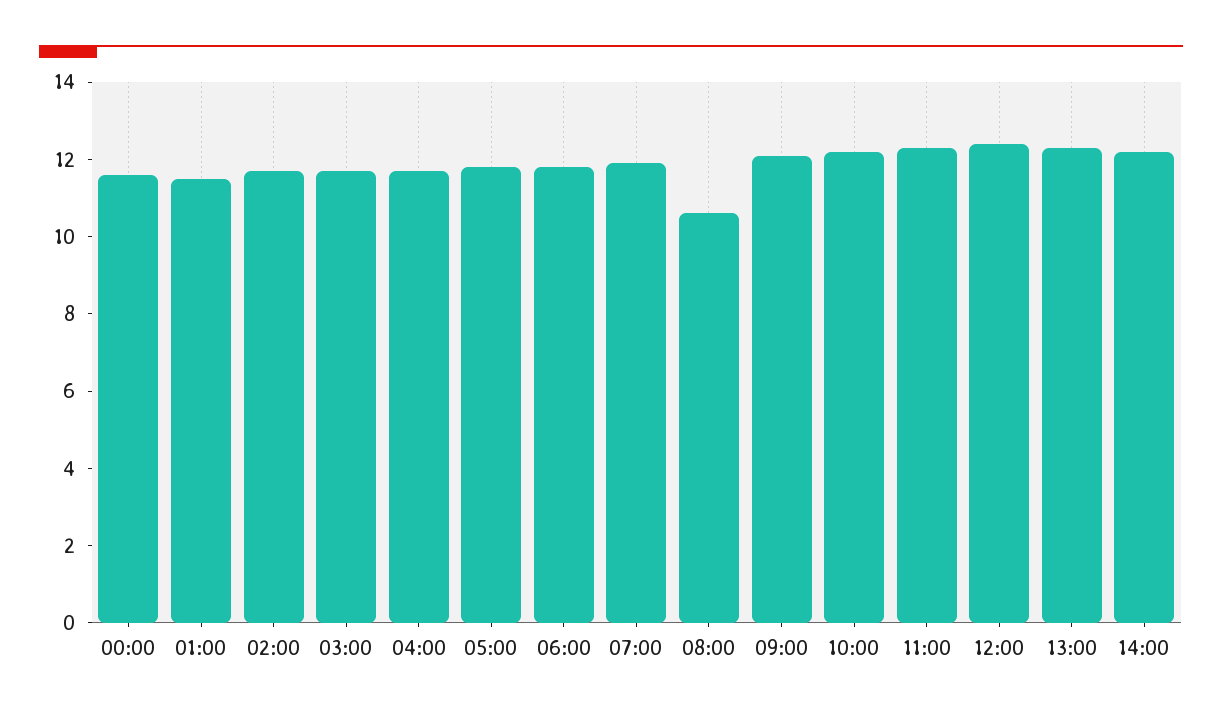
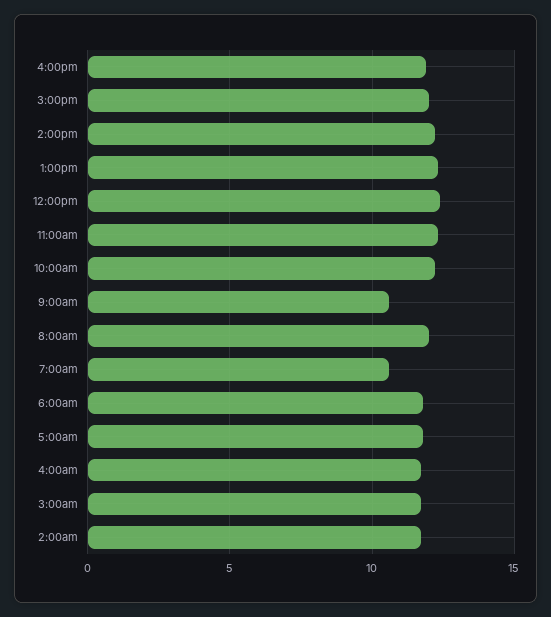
00:00: 11.5 -> none
01:00: 11.5 -> none
07:00: 12 -> 10.5
08:00: 10.5 -> 12
09:00: 12 -> 10.5
4:00pm: none -> 12
3:00pm: none -> 12

